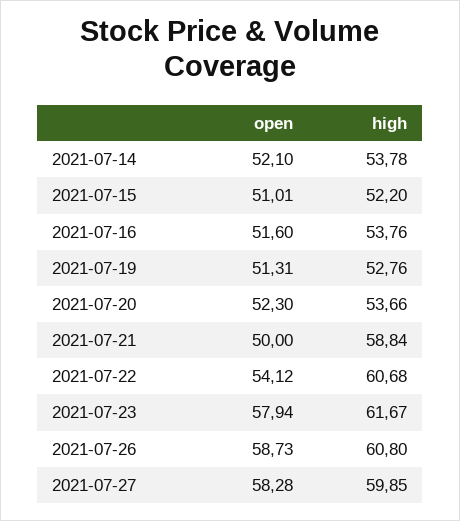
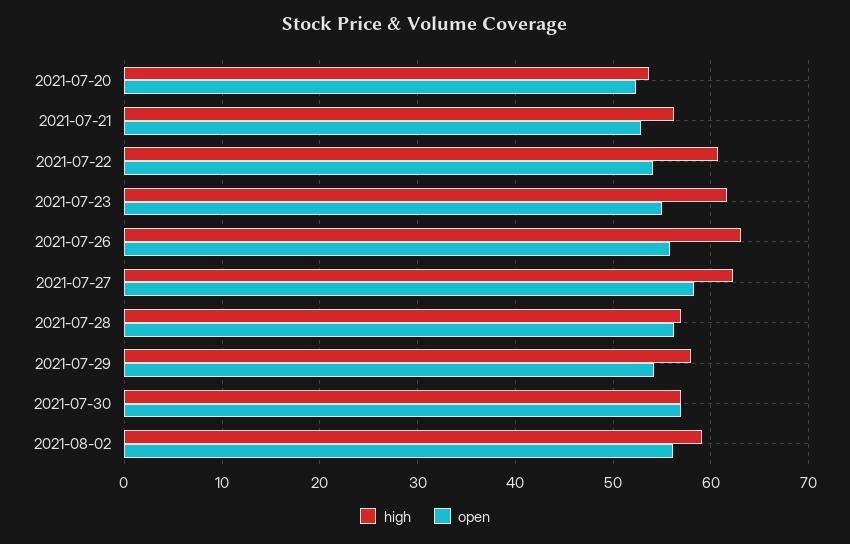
open, 2021-07-14: 52.1 -> none
high, 2021-07-14: 53.78 -> none
open, 2021-07-15: 51.01 -> none
high, 2021-07-15: 52.2 -> none
open, 2021-07-16: 51.6 -> none
high, 2021-07-16: 53.76 -> none
open, 2021-07-19: 51.31 -> none
high, 2021-07-19: 52.76 -> none
open, 2021-07-21: 50 -> 53
high, 2021-07-21: 58.84 -> 56
open, 2021-07-23: 57.94 -> 55
open, 2021-07-26: 58.73 -> 56
high, 2021-07-26: 60.8 -> 63
high, 2021-07-27: 59.85 -> 62
high, 2021-07-28: none -> 57
open, 2021-07-28: none -> 56
high, 2021-07-29: none -> 58
open, 2021-07-29: none -> 54
high, 2021-07-30: none -> 57
open, 2021-07-30: none -> 57
high, 2021-08-02: none -> 59
open, 2021-08-02: none -> 56

